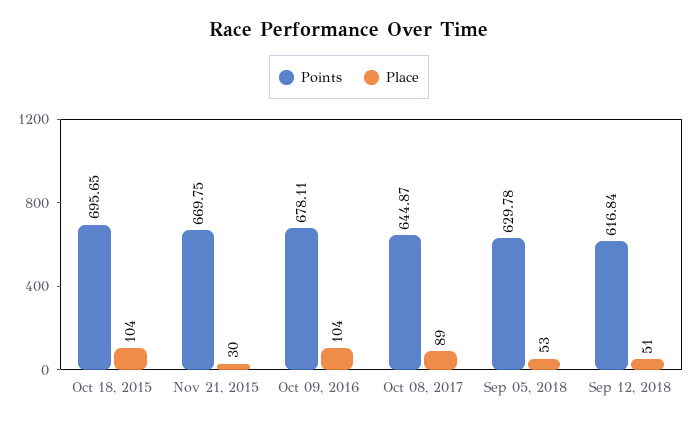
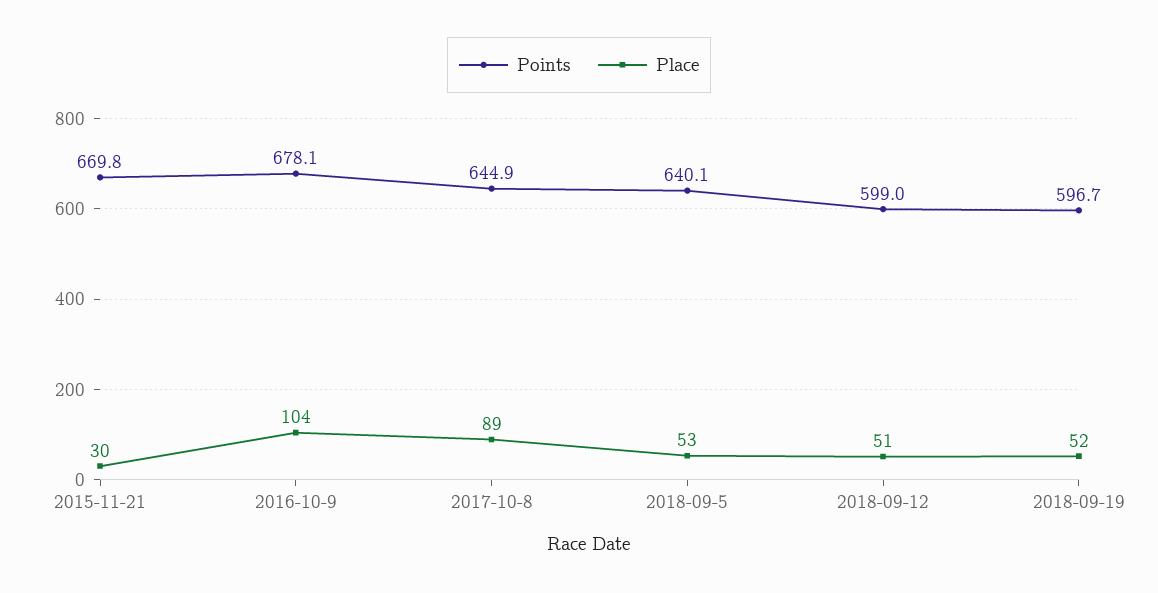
Points, Oct 18, 2015: 695.65 -> none
Place, Oct 18, 2015: 104 -> none
Points, Sep 05, 2018: 629.78 -> 640.1
Points, Sep 12, 2018: 616.84 -> 599
Points, 2018-09-19: none -> 596.7
Place, 2018-09-19: none -> 52

